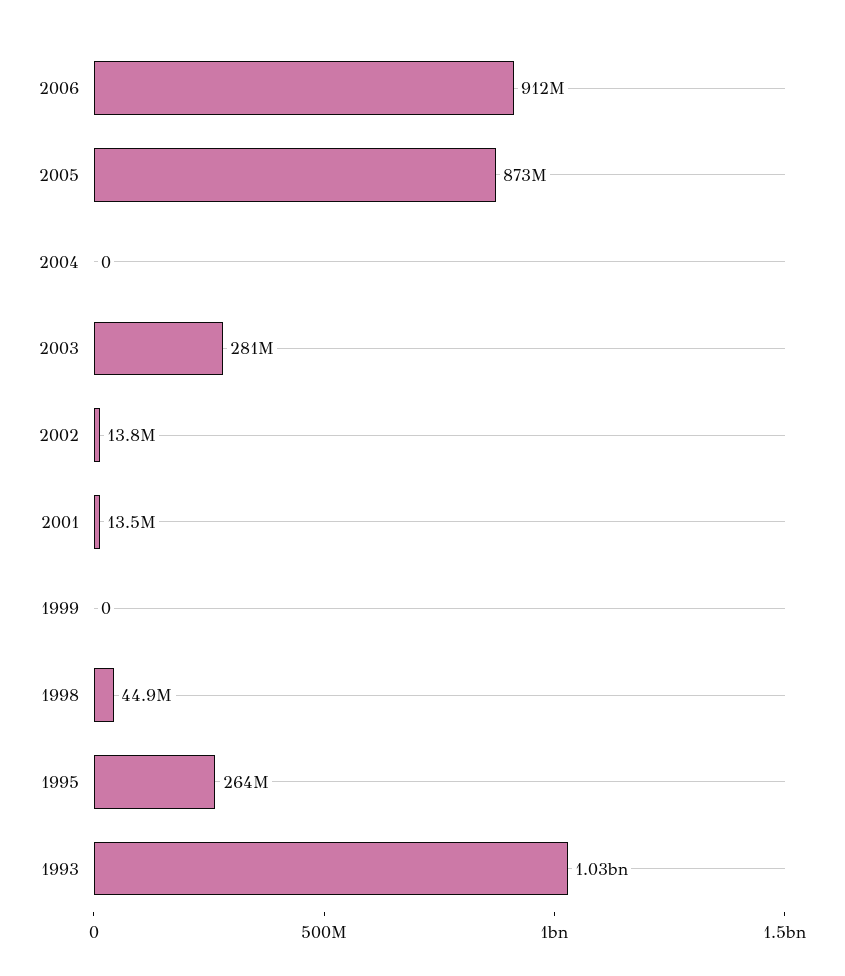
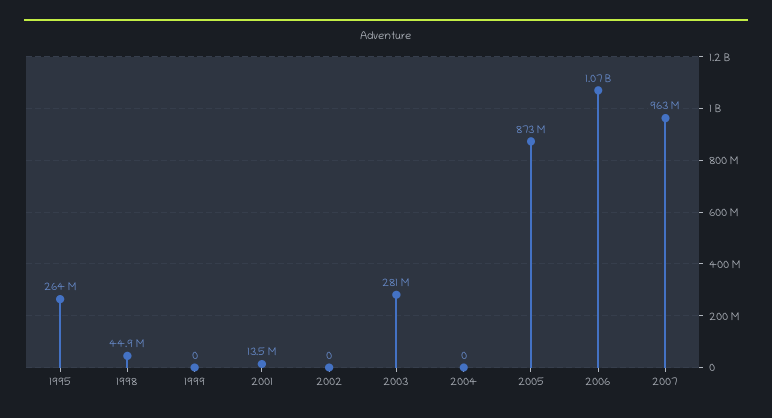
2006: 912000000 -> 1070000000
2002: 13800000 -> 0
1993: 1030000000 -> none
2007: none -> 963000000

